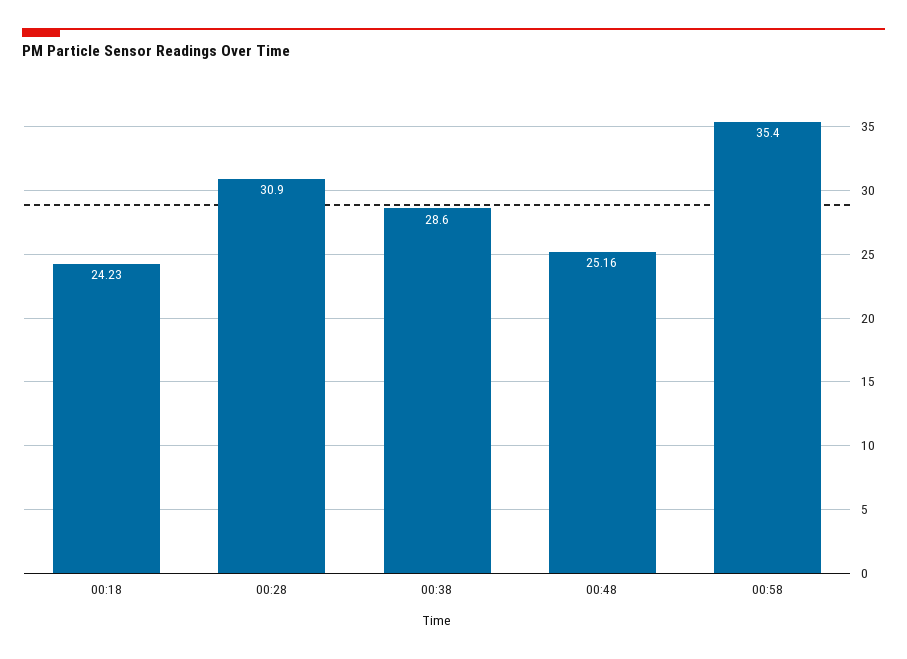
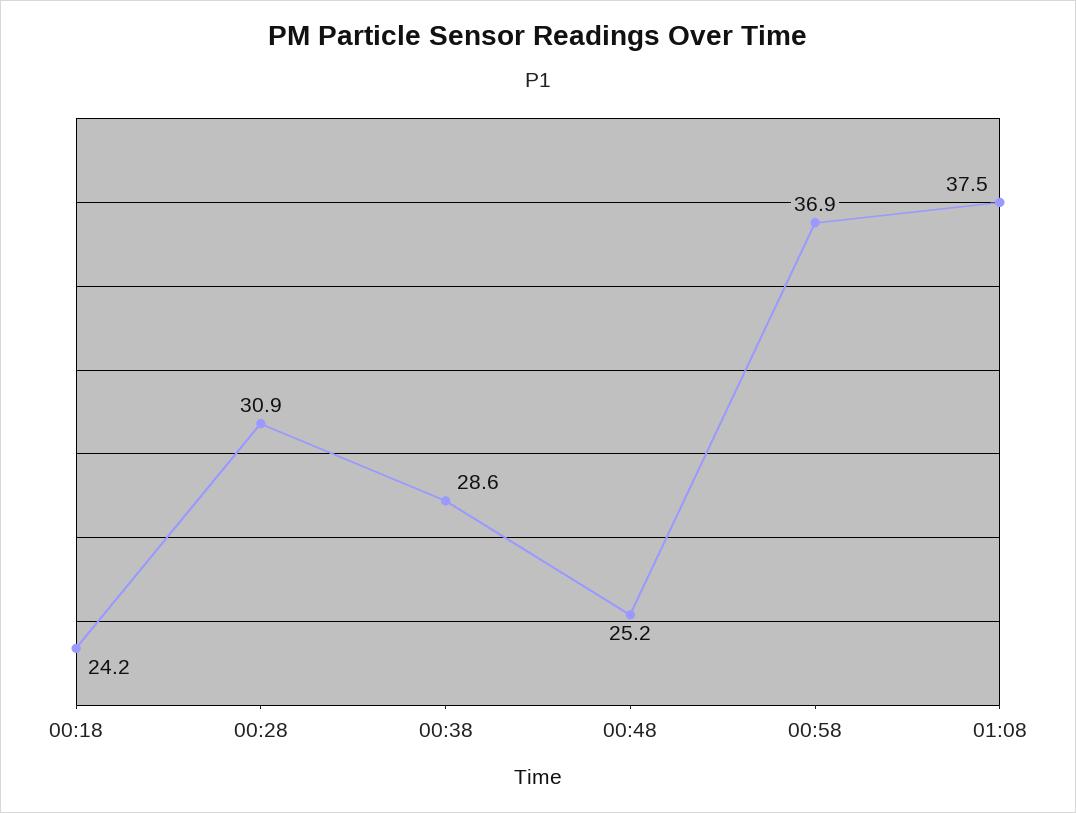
00:58: 35.4 -> 36.9
01:08: none -> 37.5

